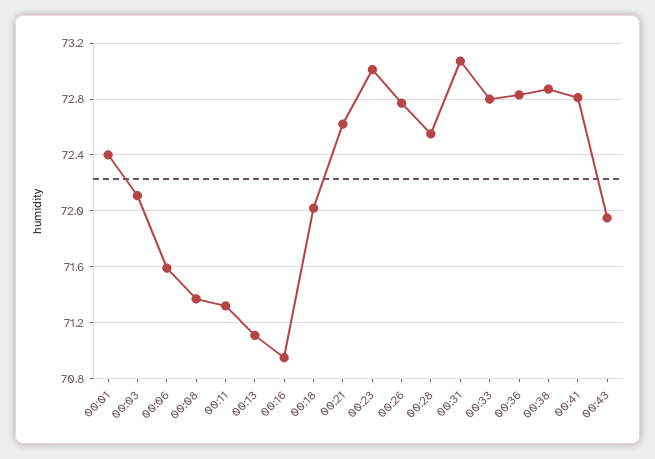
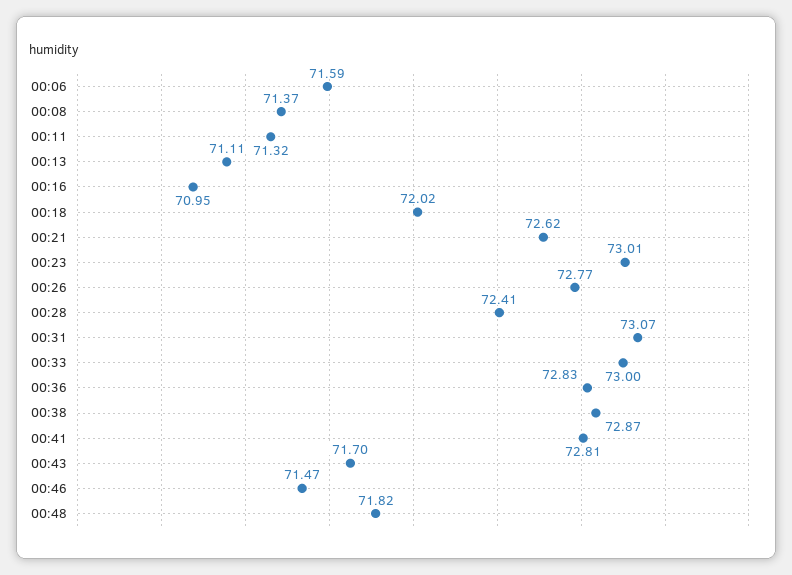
00:01: 72.4 -> none
00:03: 72.1 -> none
00:28: 72.55 -> 72.41
00:33: 72.8 -> 73
00:43: 71.95 -> 71.7
00:46: none -> 71.47
00:48: none -> 71.82

